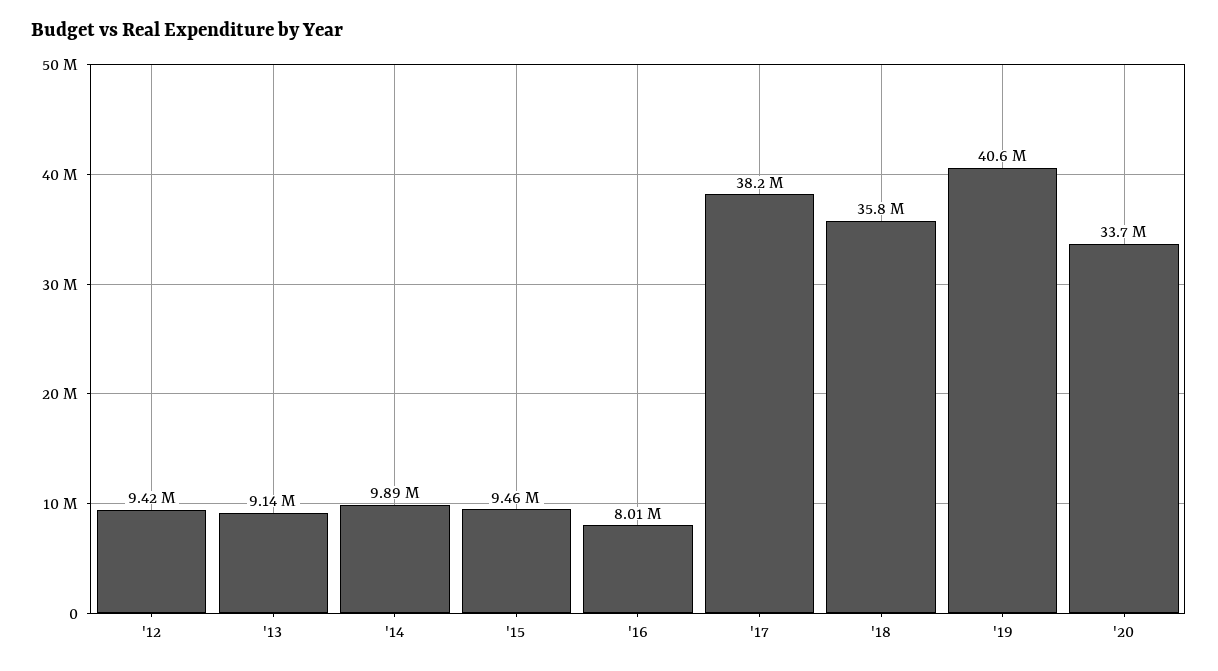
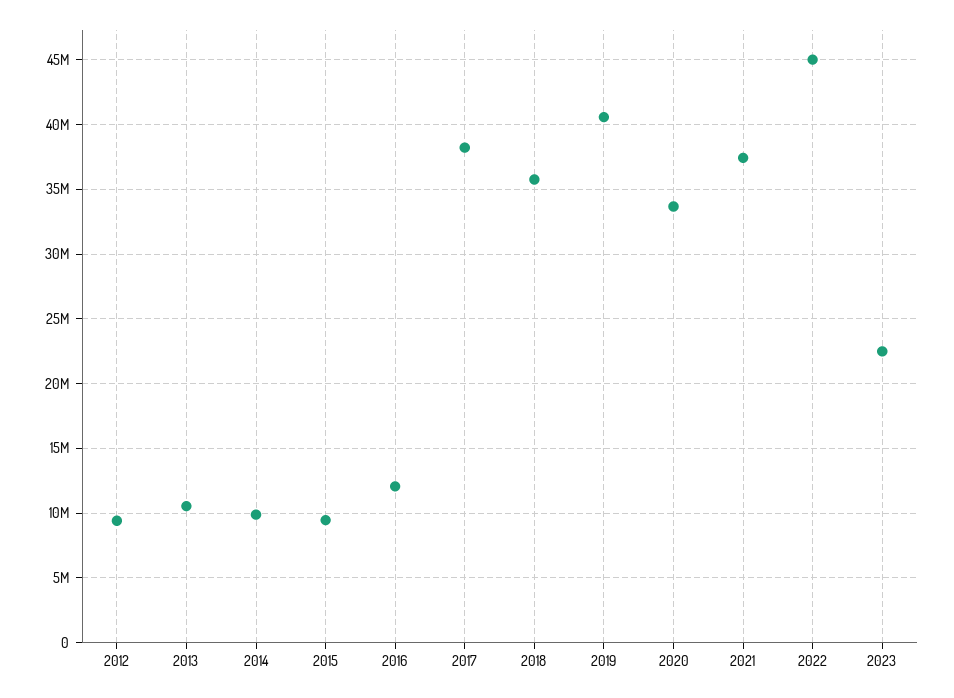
'13: 9140000 -> 10500000
'16: 8010000 -> 12000000
2021: none -> 37500000
2022: none -> 45000000
2023: none -> 22500000

